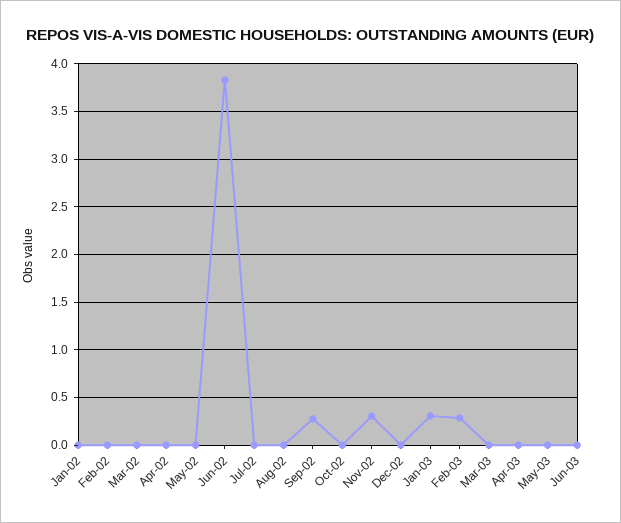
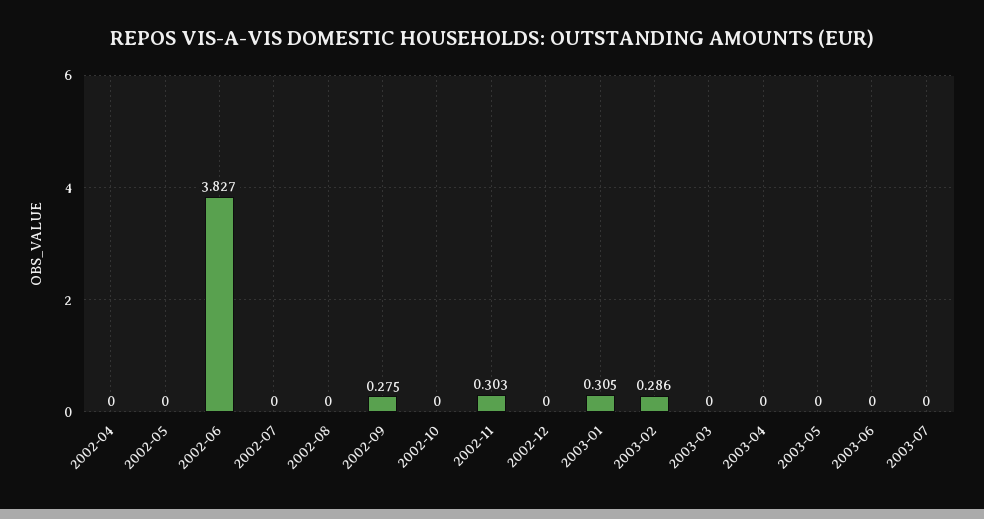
Jan-02: 0 -> none
Feb-02: 0 -> none
Mar-02: 0 -> none
2003-07: none -> 0

